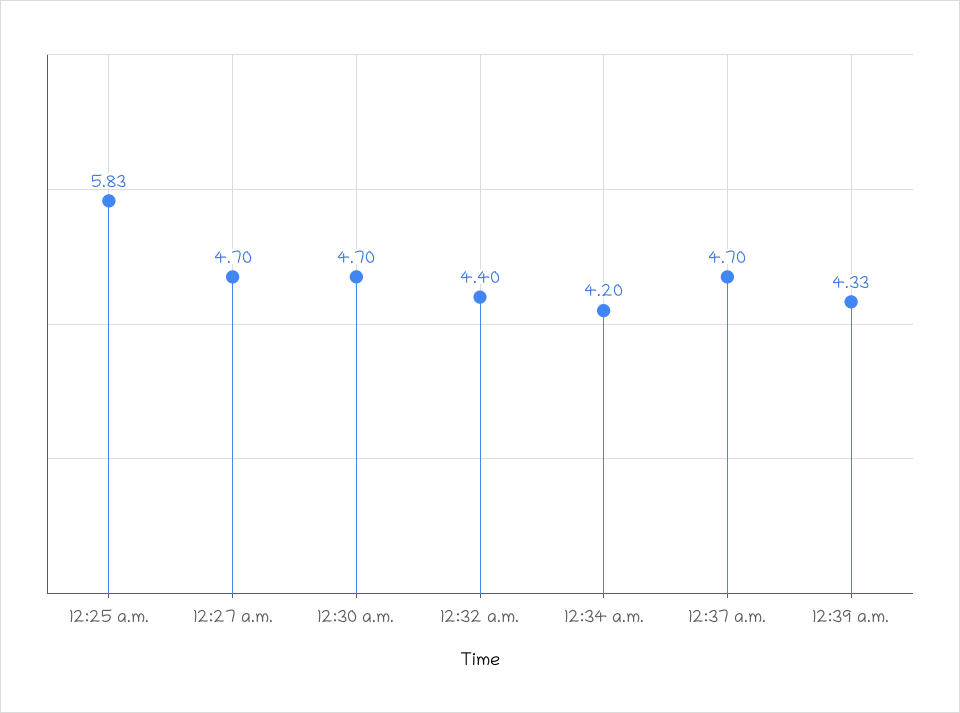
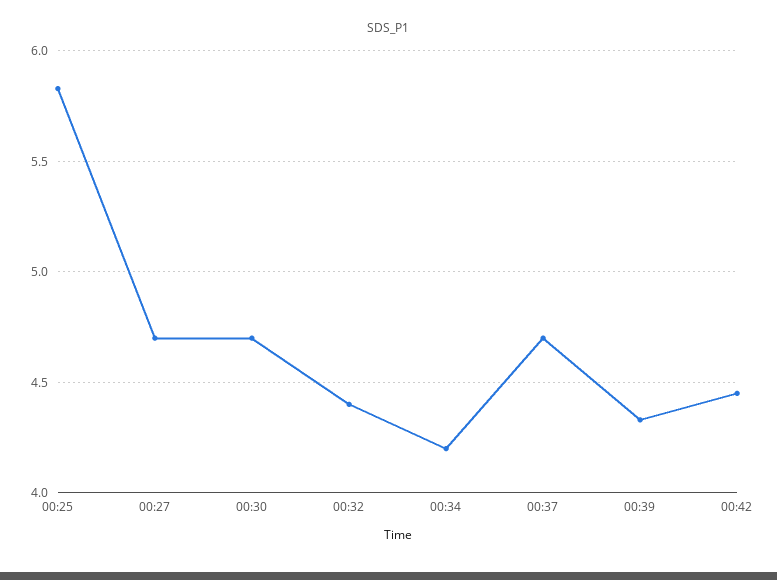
00:42: none -> 4.45

